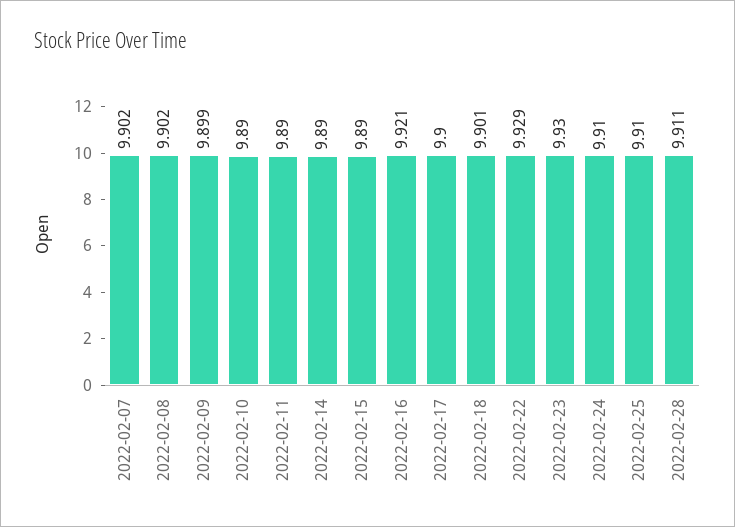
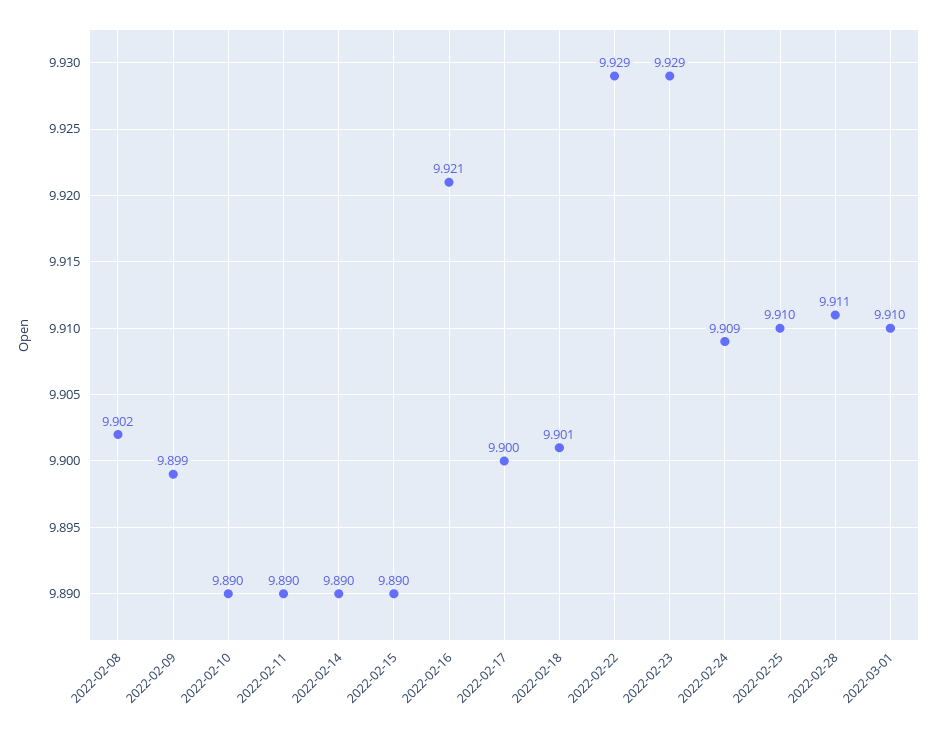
2022-02-07: 9.902 -> none
2022-02-23: 9.93 -> 9.929
2022-02-24: 9.91 -> 9.909
2022-03-01: none -> 9.91

